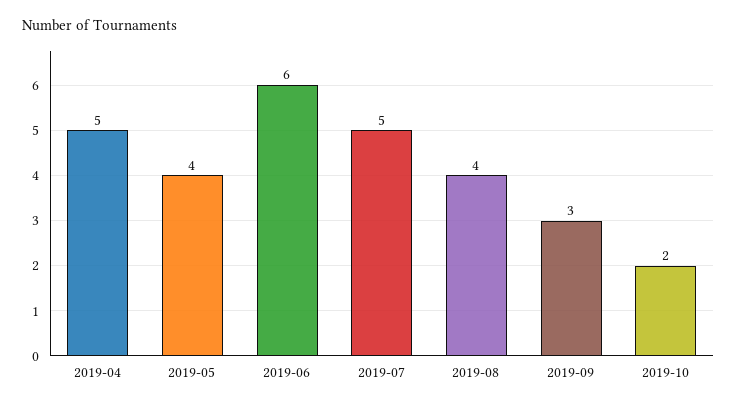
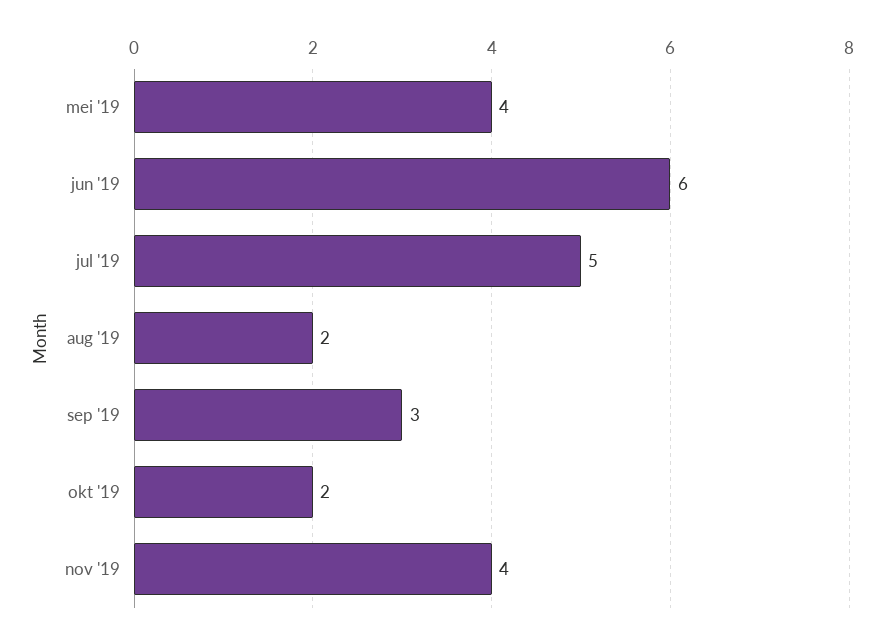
2019-04: 5 -> none
2019-08: 4 -> 2
nov '19: none -> 4

